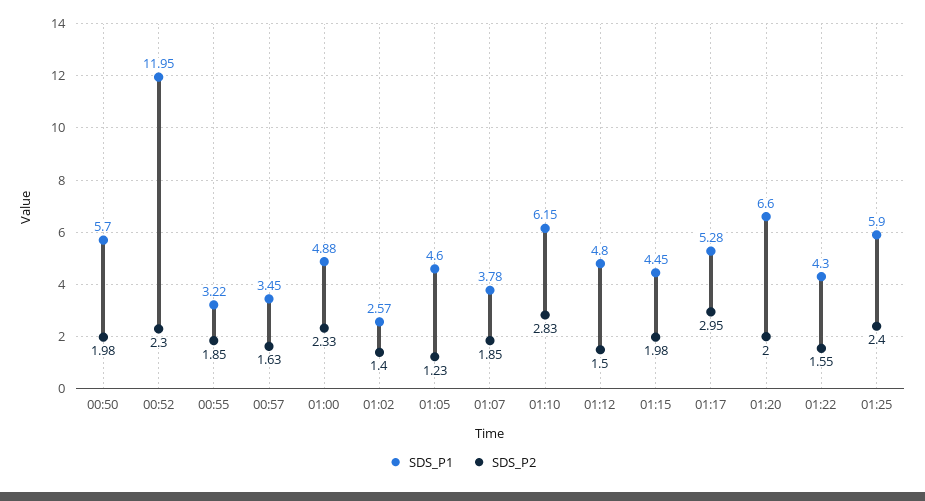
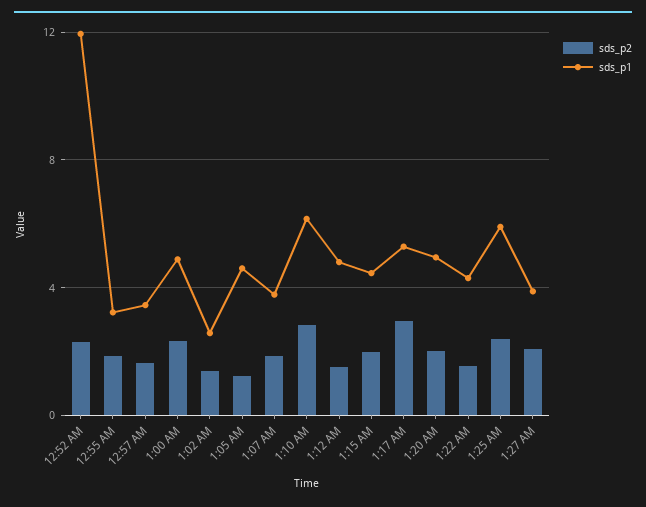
SDS_P1, 00:50: 5.7 -> none
SDS_P2, 00:50: 1.98 -> none
SDS_P1, 01:20: 6.6 -> 5
SDS_P2, 1:27 AM: none -> 2
SDS_P1, 1:27 AM: none -> 4

